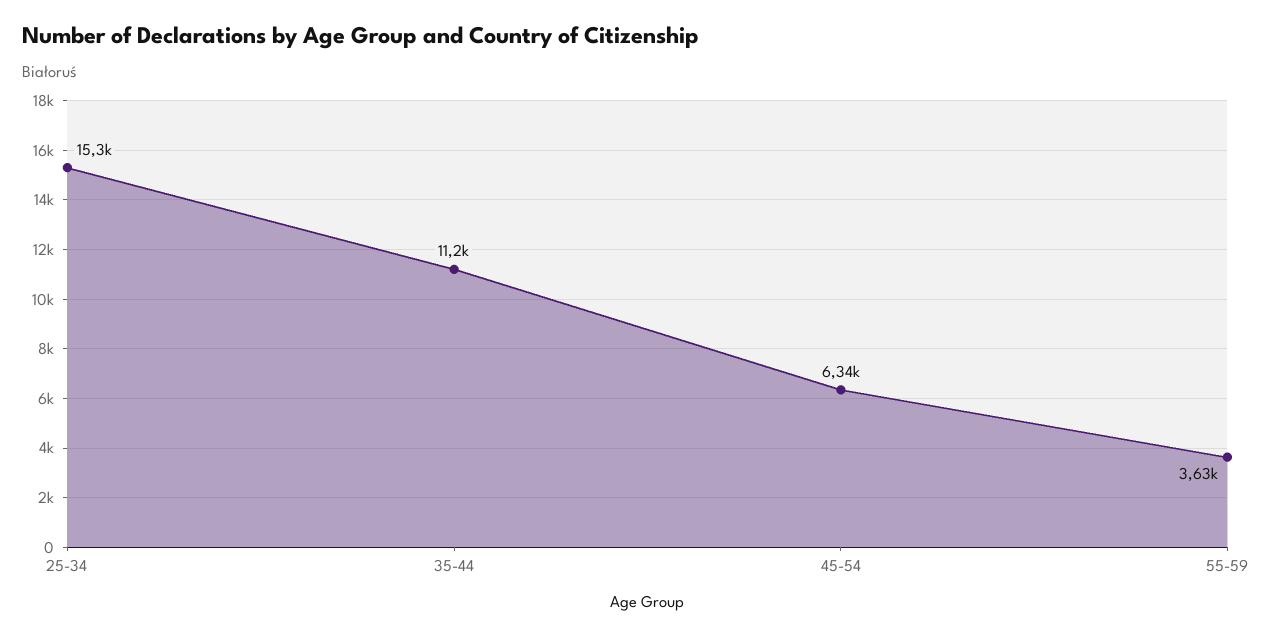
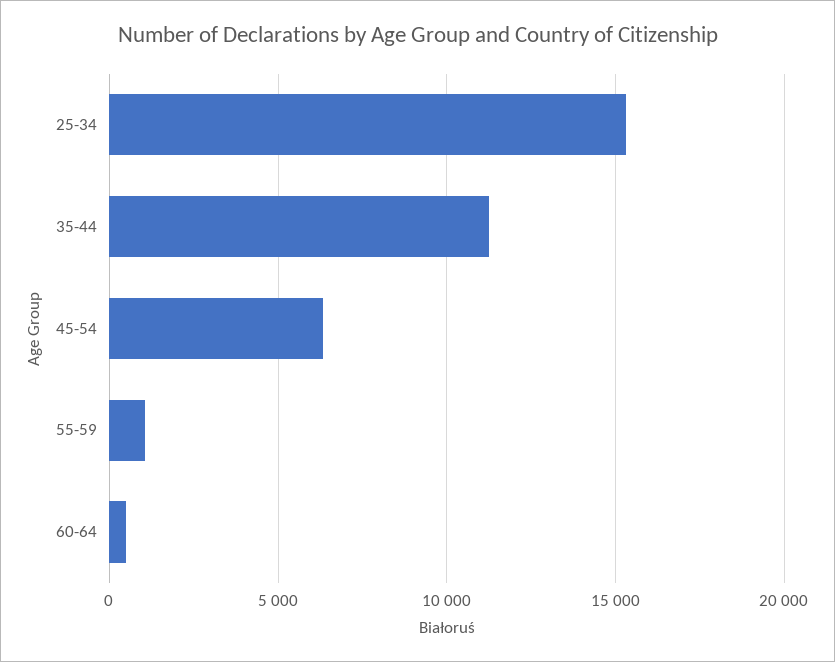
55-59: 3630 -> 1000
60-64: none -> 500

